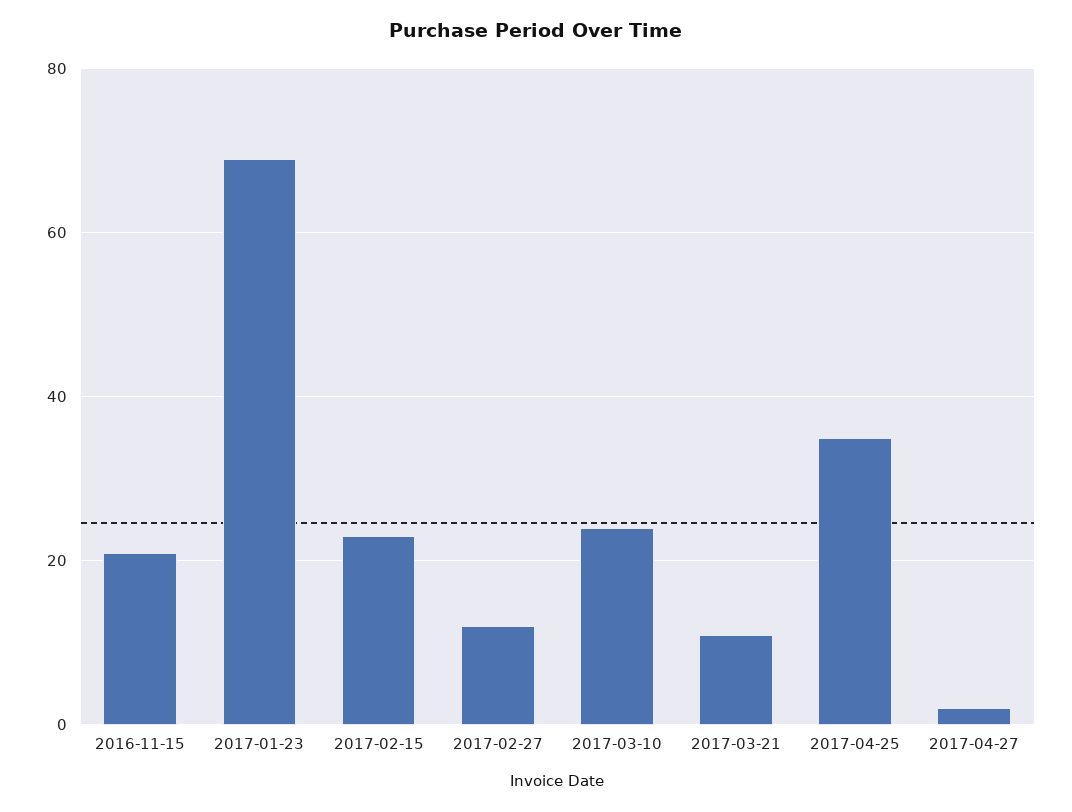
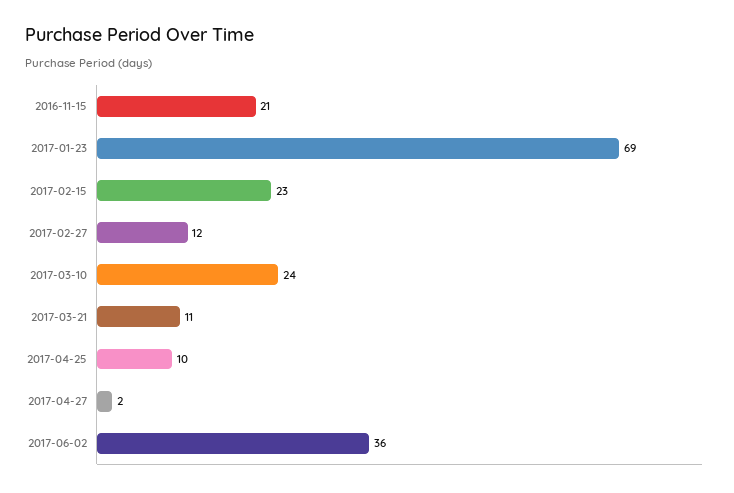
2017-04-25: 35 -> 10
2017-06-02: none -> 36

